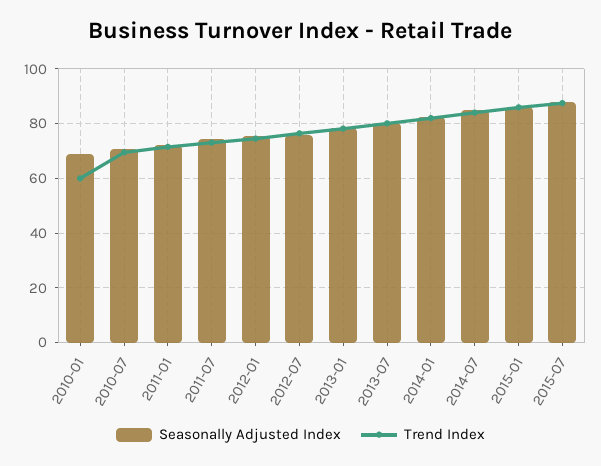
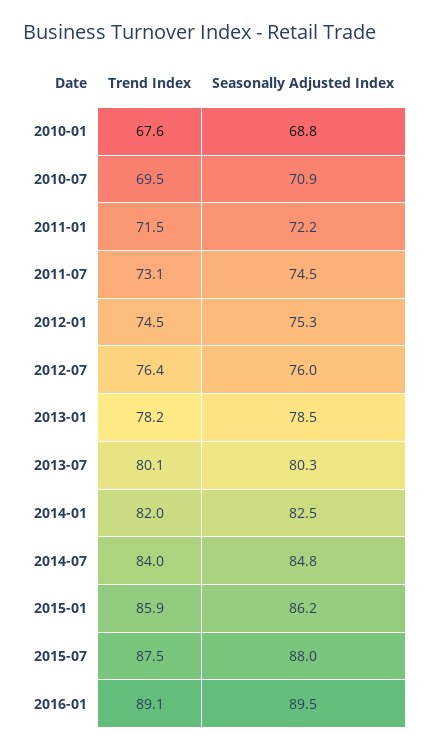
Trend Index, 2010-01: 60 -> 67.6
Trend Index, 2016-01: none -> 89.1
Seasonally Adjusted Index, 2016-01: none -> 89.5

